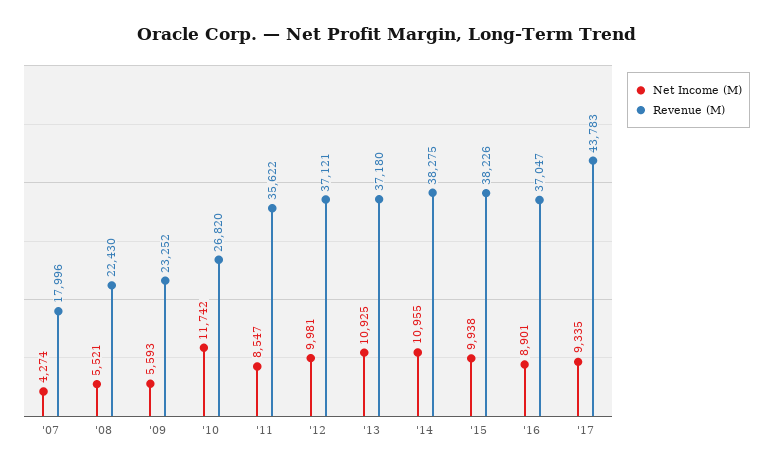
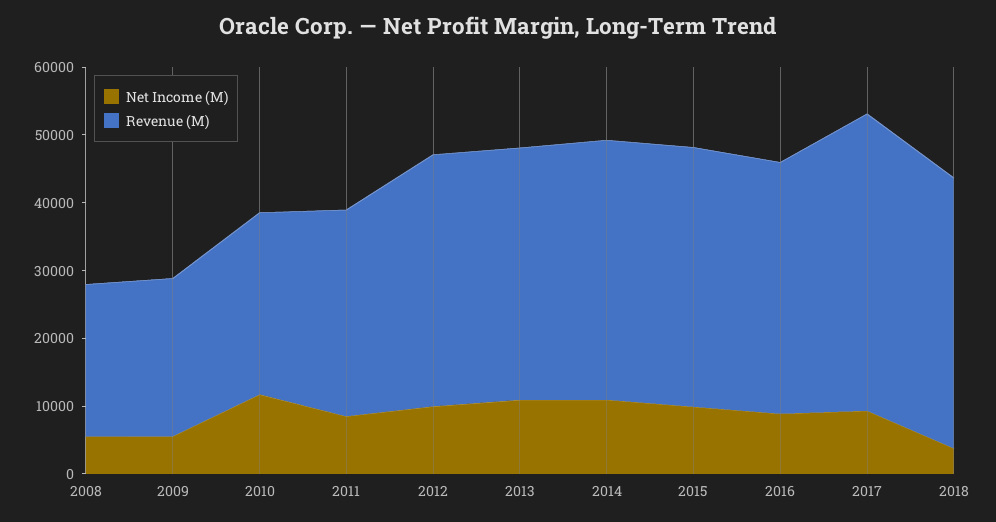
Net Income (M), '07: 4274 -> none
Revenue (M), '07: 17996 -> none
Revenue (M), '11: 35622 -> 30000
Net Income (M), 2018: none -> 4000
Revenue (M), 2018: none -> 40000

